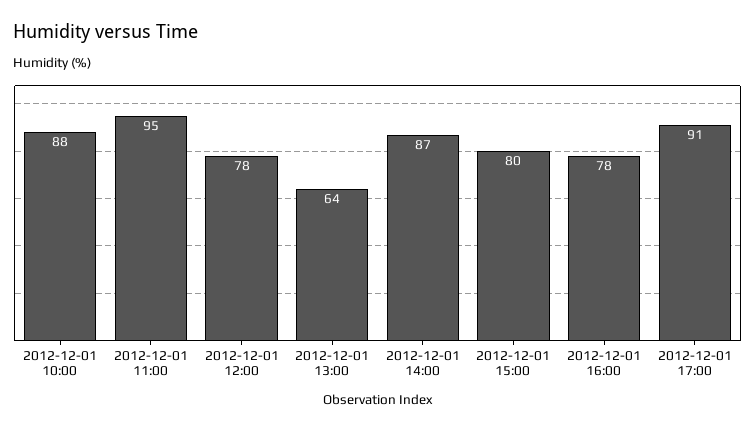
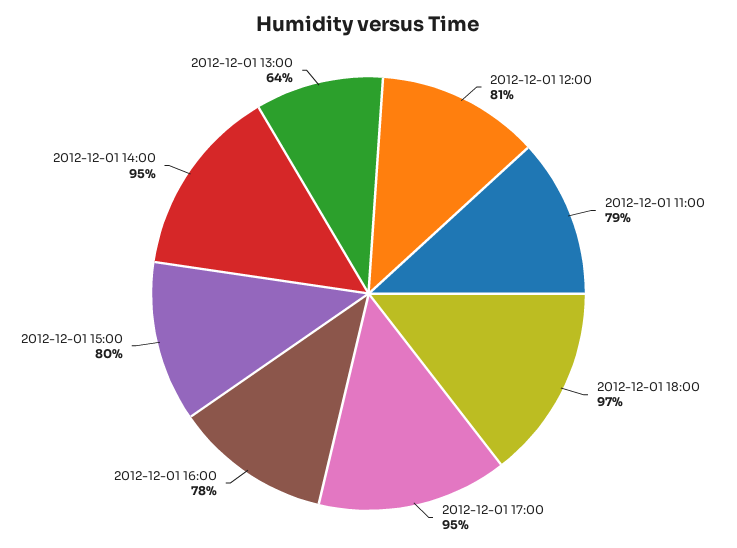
2012-12-01 10:00: 88 -> none
2012-12-01 11:00: 95 -> 79
2012-12-01 12:00: 78 -> 81
2012-12-01 14:00: 87 -> 95
2012-12-01 17:00: 91 -> 95
2012-12-01 18:00: none -> 97

